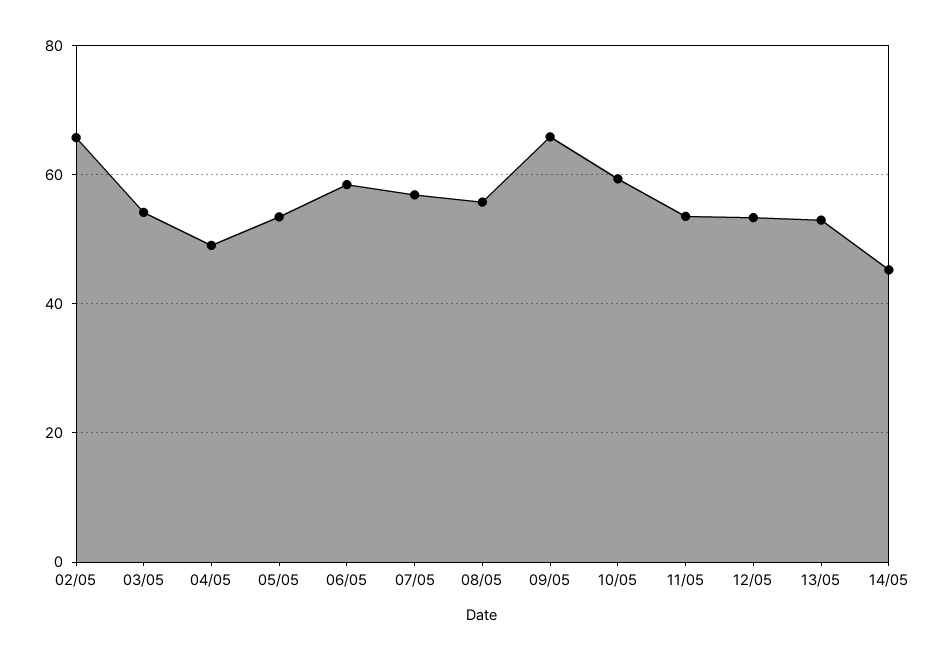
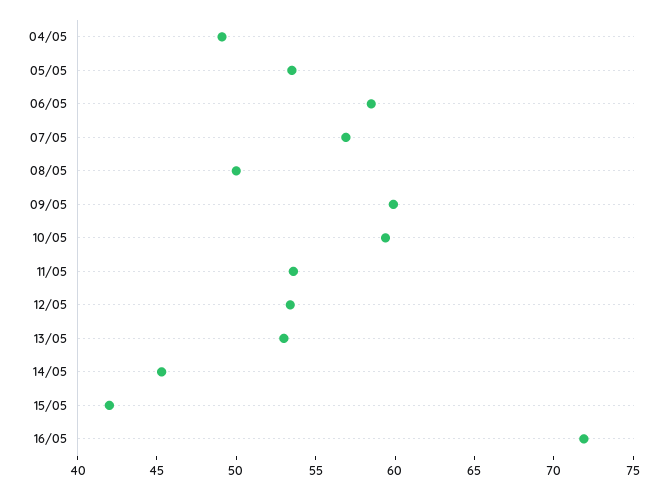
02/05: 66 -> none
03/05: 54 -> none
08/05: 56 -> 50
09/05: 66 -> 60
15/05: none -> 42
16/05: none -> 72

